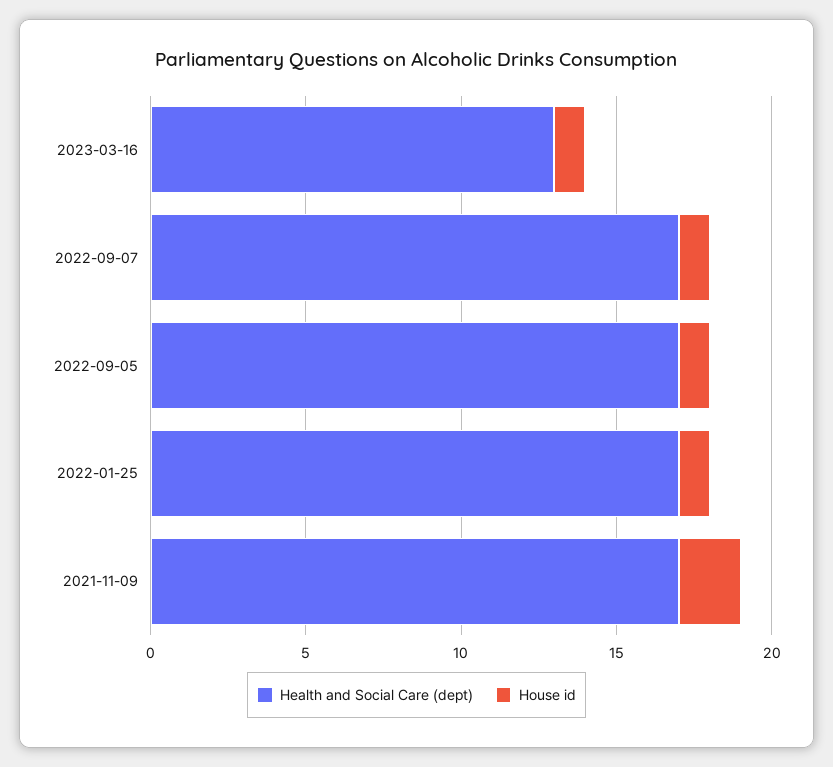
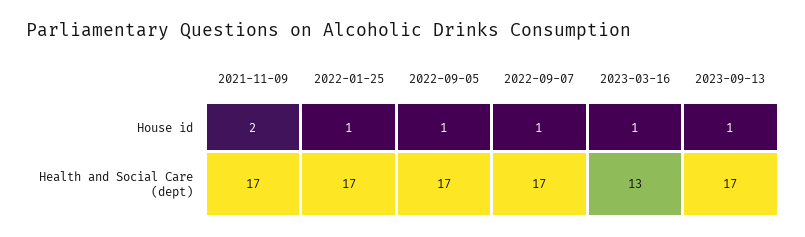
House id, 2023-09-13: none -> 1
Health and Social Care (dept), 2023-09-13: none -> 17

